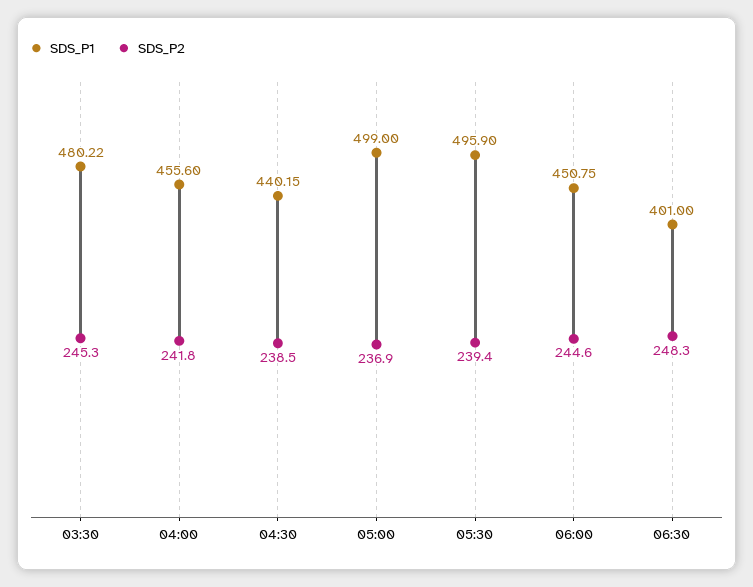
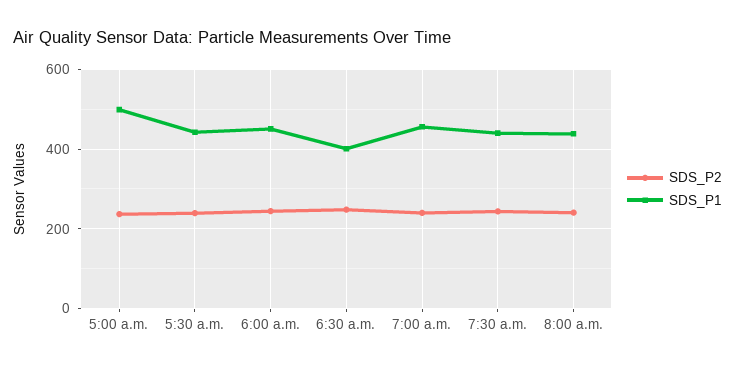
SDS_P1, 03:30: 480.22 -> none
SDS_P2, 03:30: 245.3 -> none
SDS_P1, 04:00: 455.6 -> none
SDS_P2, 04:00: 241.8 -> none
SDS_P1, 04:30: 440.15 -> none
SDS_P2, 04:30: 238.5 -> none
SDS_P1, 05:30: 495.9 -> 440
SDS_P2, 7:00 a.m.: none -> 240
SDS_P1, 7:00 a.m.: none -> 460
SDS_P2, 7:30 a.m.: none -> 240
SDS_P1, 7:30 a.m.: none -> 440
SDS_P2, 8:00 a.m.: none -> 240
SDS_P1, 8:00 a.m.: none -> 440

